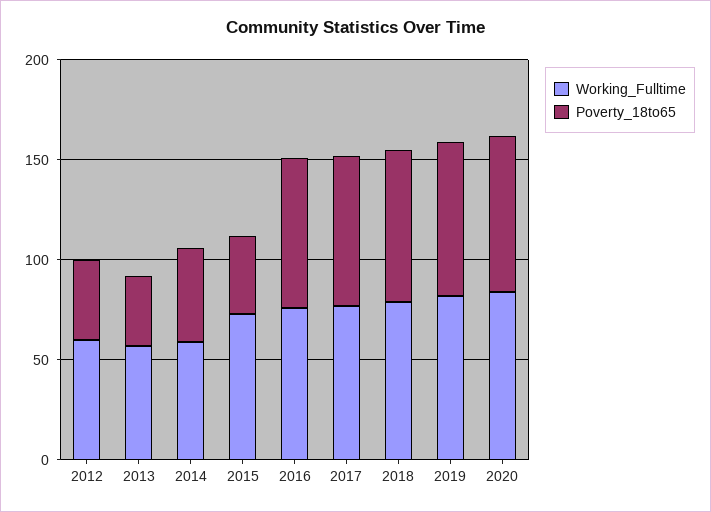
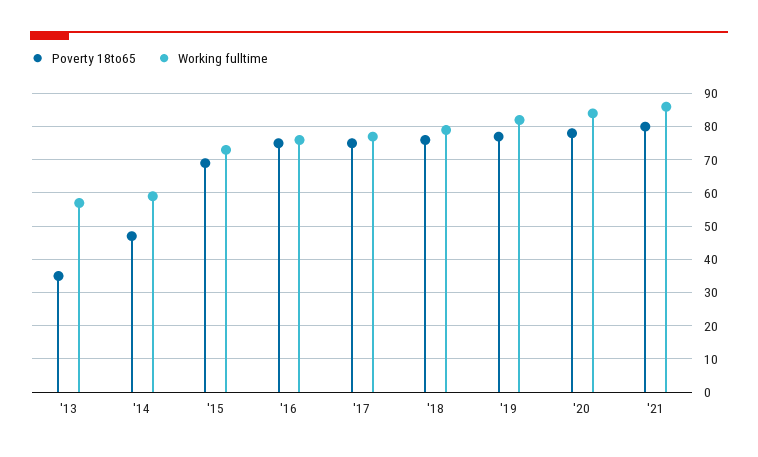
Working_Fulltime, 2012: 60 -> none
Poverty_18to65, 2012: 40 -> none
Poverty_18to65, 2015: 40 -> 70
Poverty_18to65, '21: none -> 80
Working_Fulltime, '21: none -> 85

